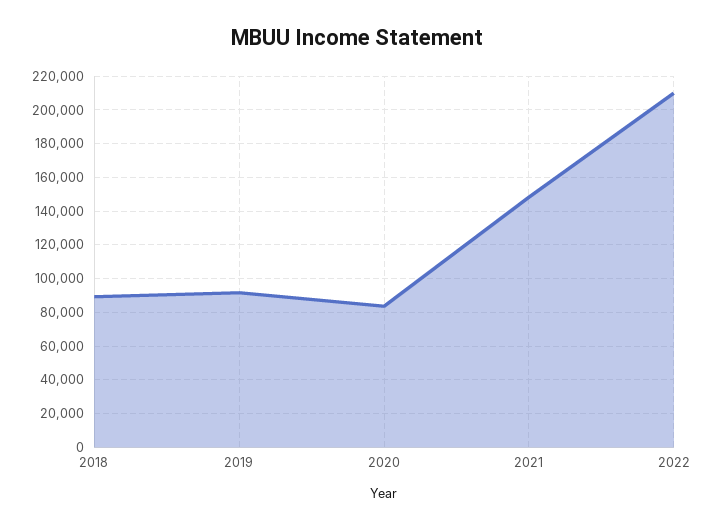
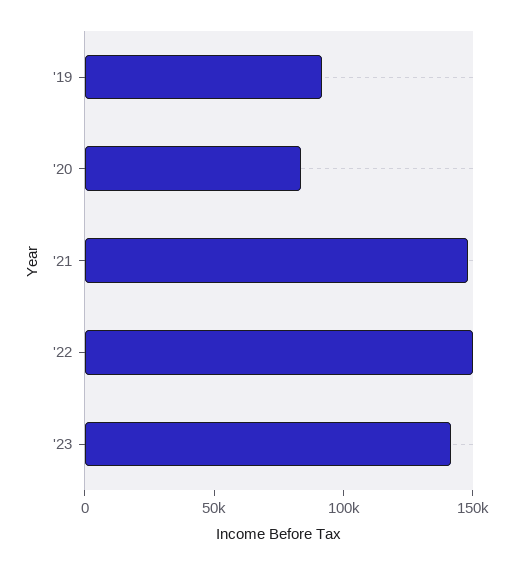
2018: 90000 -> none
2022: 210000 -> 150000
'23: none -> 140000

